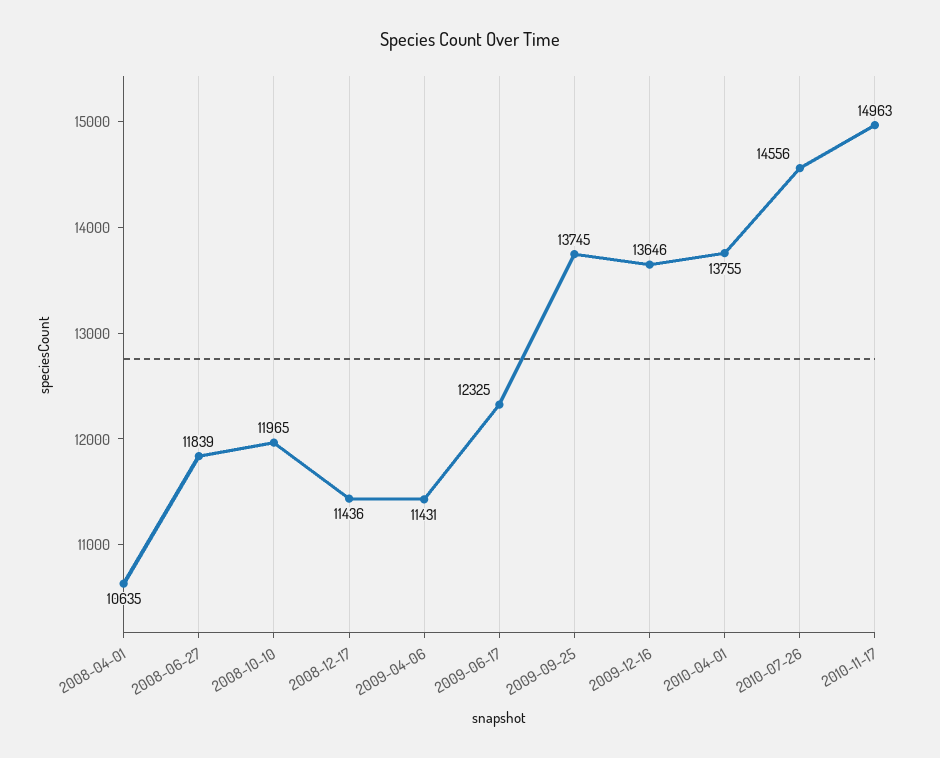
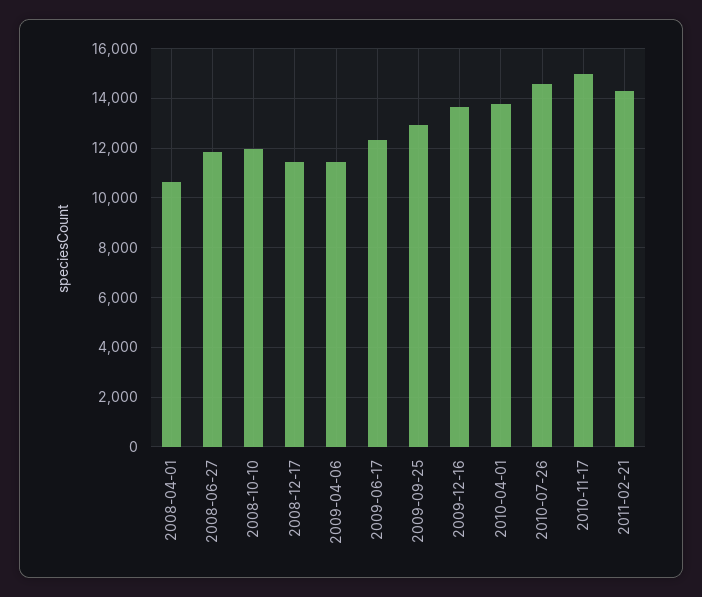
2009-09-25: 13745 -> 13000
2011-02-21: none -> 14250

